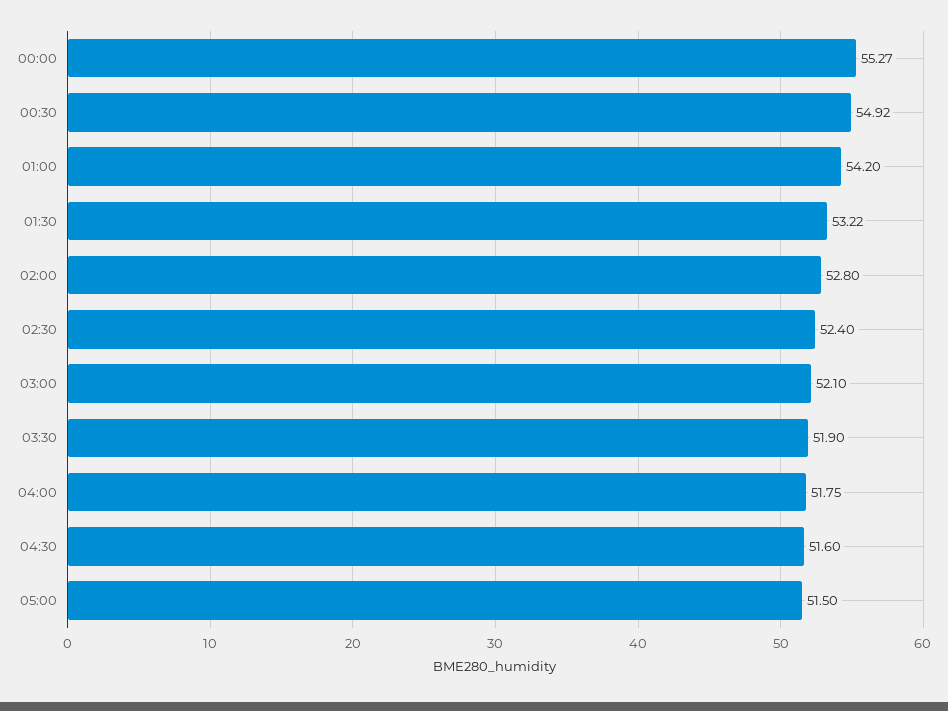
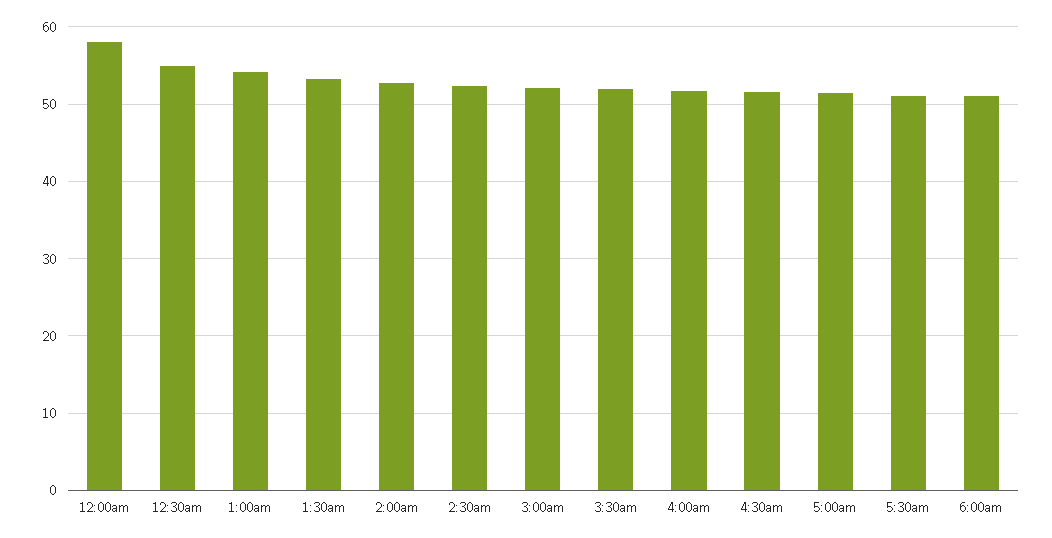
00:00: 55.27 -> 58
5:30am: none -> 51
6:00am: none -> 51

